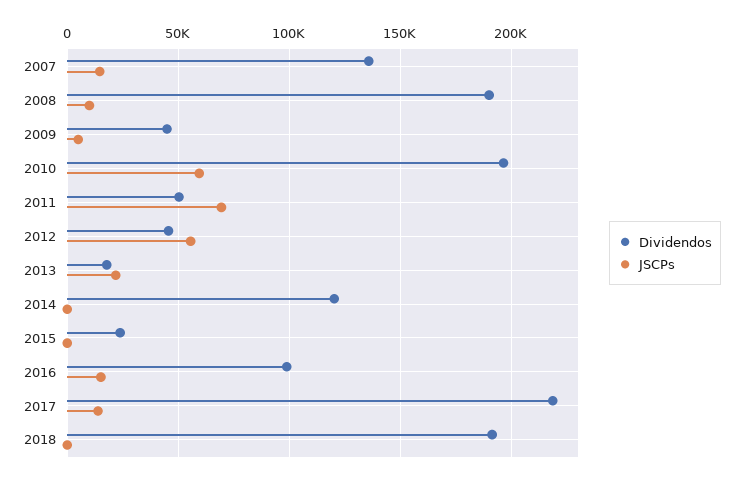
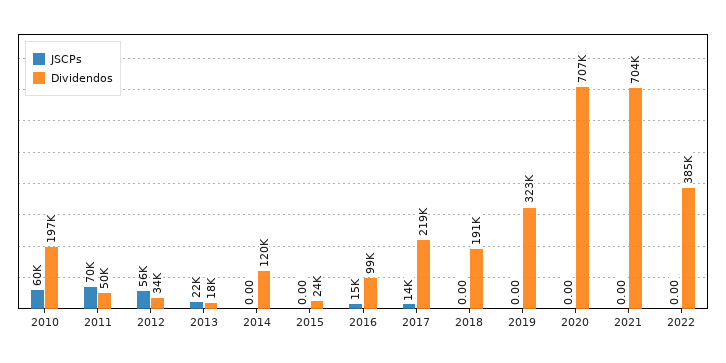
Dividendos, 2007: 135000 -> none
JSCPs, 2007: 15000 -> none
Dividendos, 2008: 190000 -> none
JSCPs, 2008: 10000 -> none
Dividendos, 2009: 45000 -> none
JSCPs, 2009: 5000 -> none
Dividendos, 2012: 45000 -> 34000
JSCPs, 2019: none -> 0
Dividendos, 2019: none -> 323000
JSCPs, 2020: none -> 0
Dividendos, 2020: none -> 707000
JSCPs, 2021: none -> 0
Dividendos, 2021: none -> 704000
JSCPs, 2022: none -> 0
Dividendos, 2022: none -> 385000

